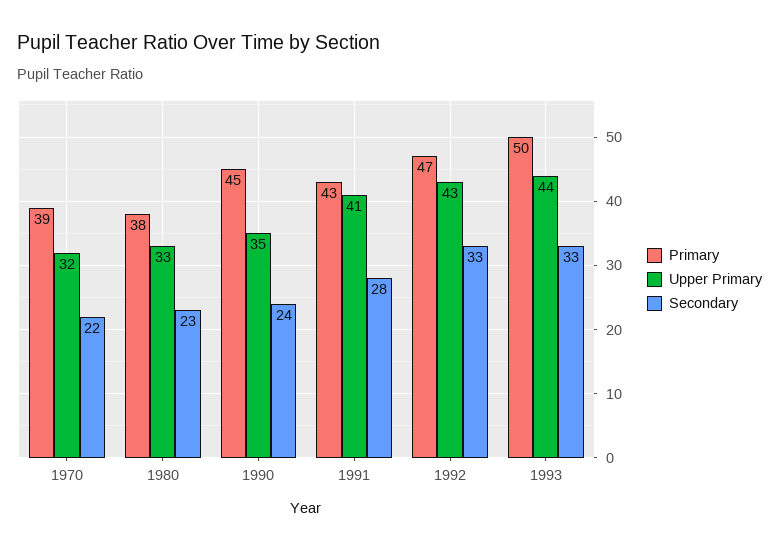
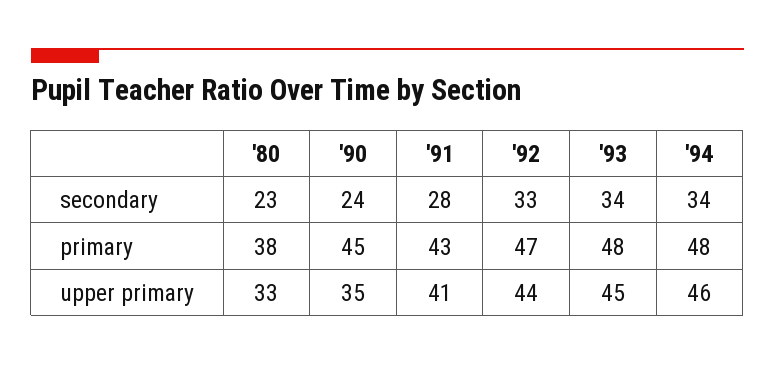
Primary, 1970: 39 -> none
Upper Primary, 1970: 32 -> none
Secondary, 1970: 22 -> none
Upper Primary, 1992: 43 -> 44
Primary, 1993: 50 -> 48
Upper Primary, 1993: 44 -> 45
Secondary, 1993: 33 -> 34
Secondary, '94: none -> 34
Primary, '94: none -> 48
Upper Primary, '94: none -> 46

